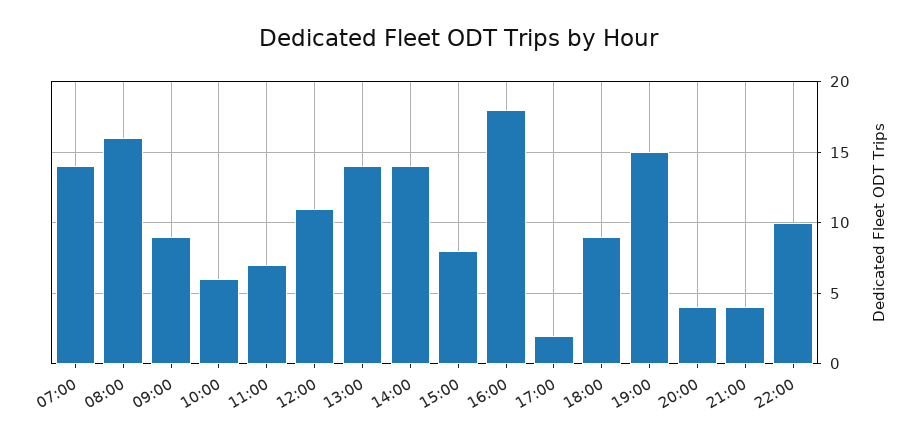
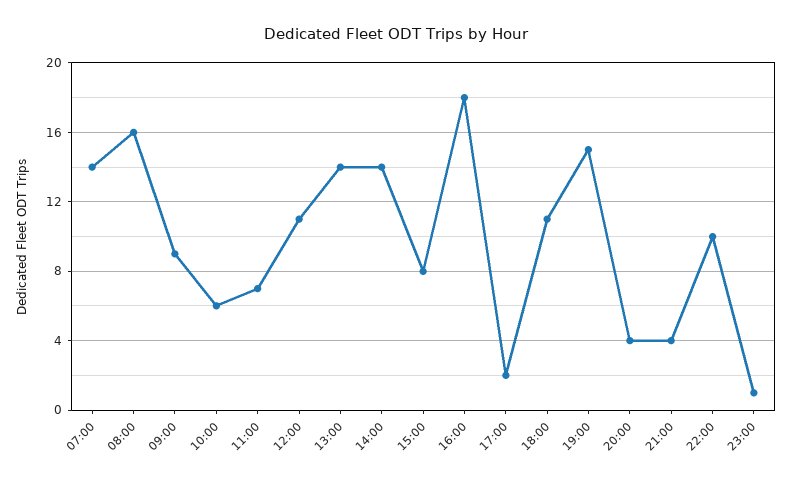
18:00: 9 -> 11
23:00: none -> 1

